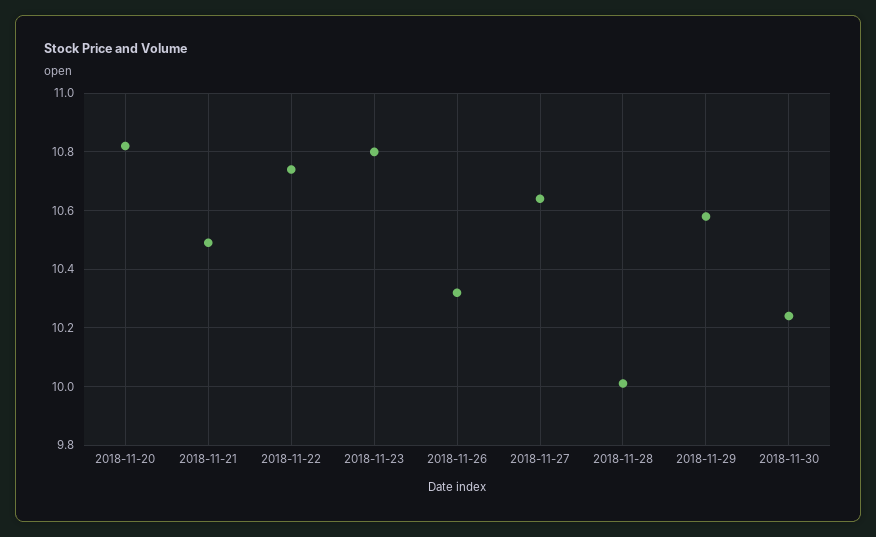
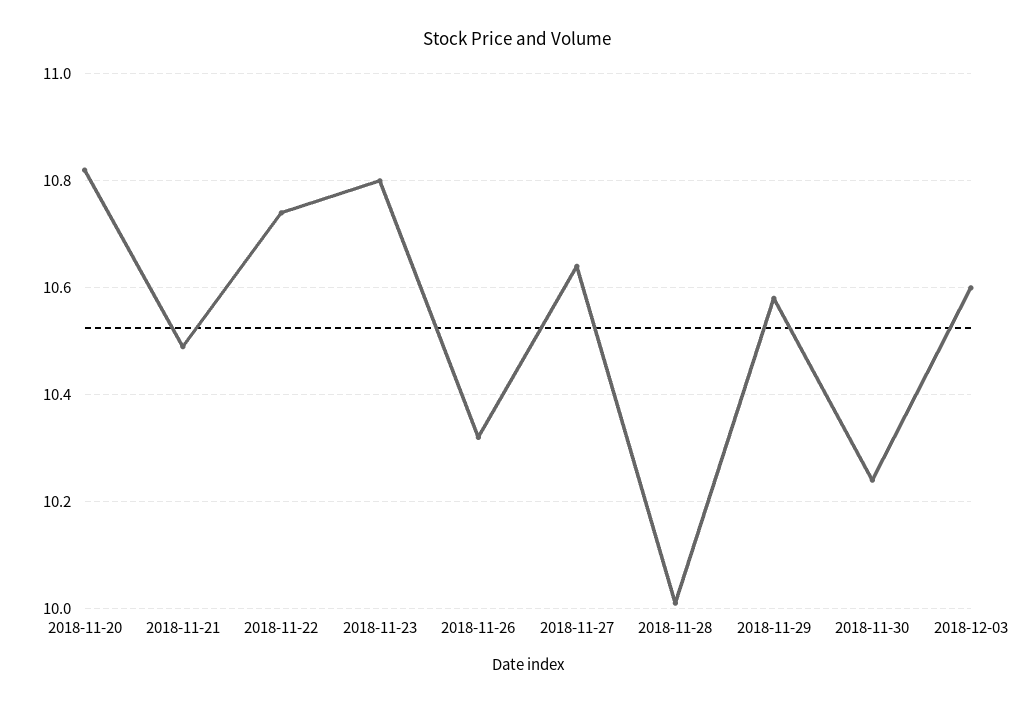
2018-12-03: none -> 10.6

